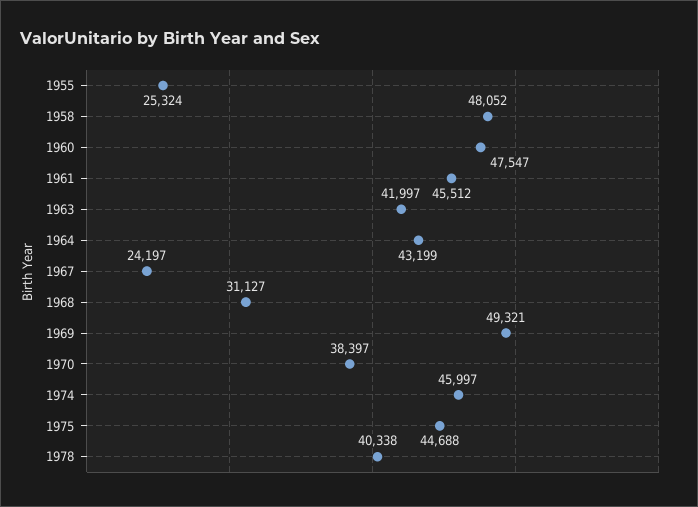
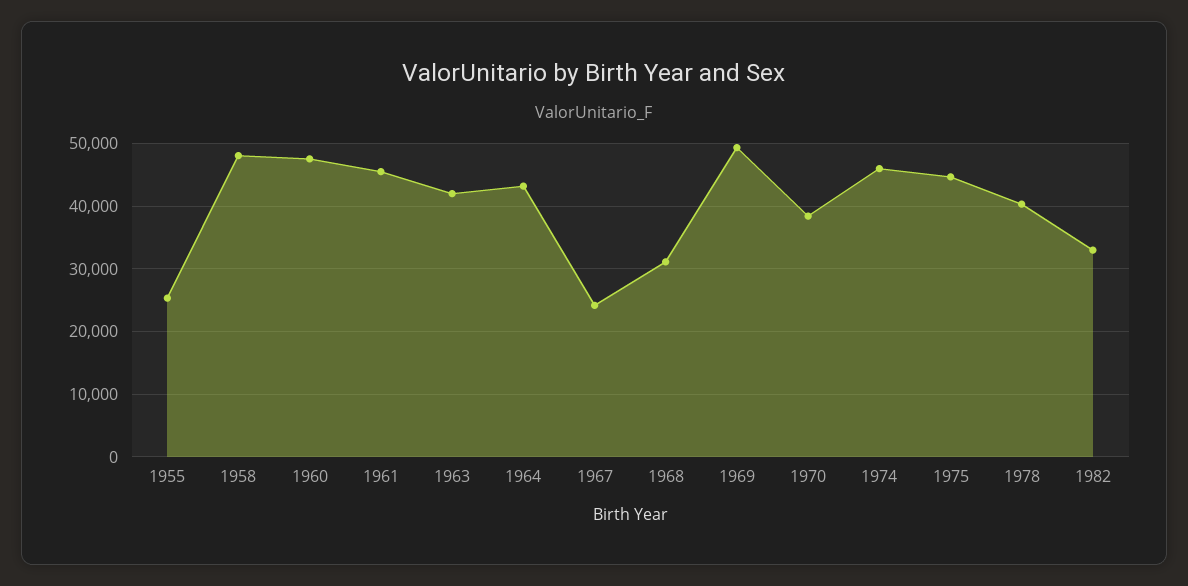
1982: none -> 33000

